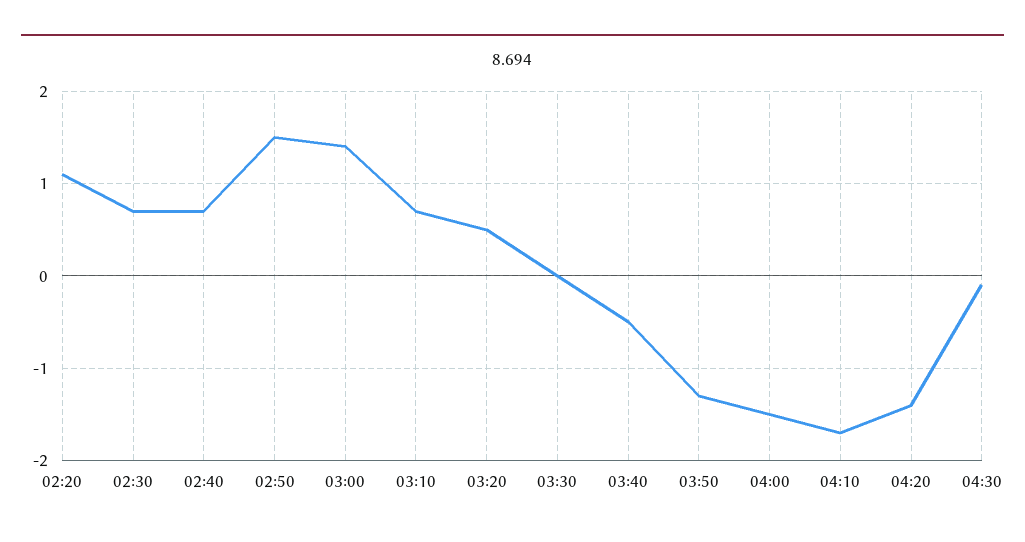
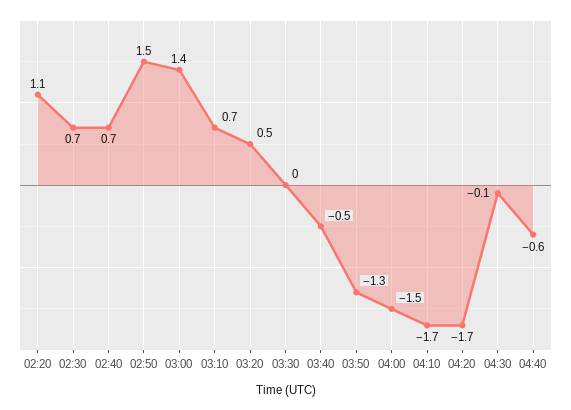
04:20: -1.4 -> -1.7
04:40: none -> -0.6

